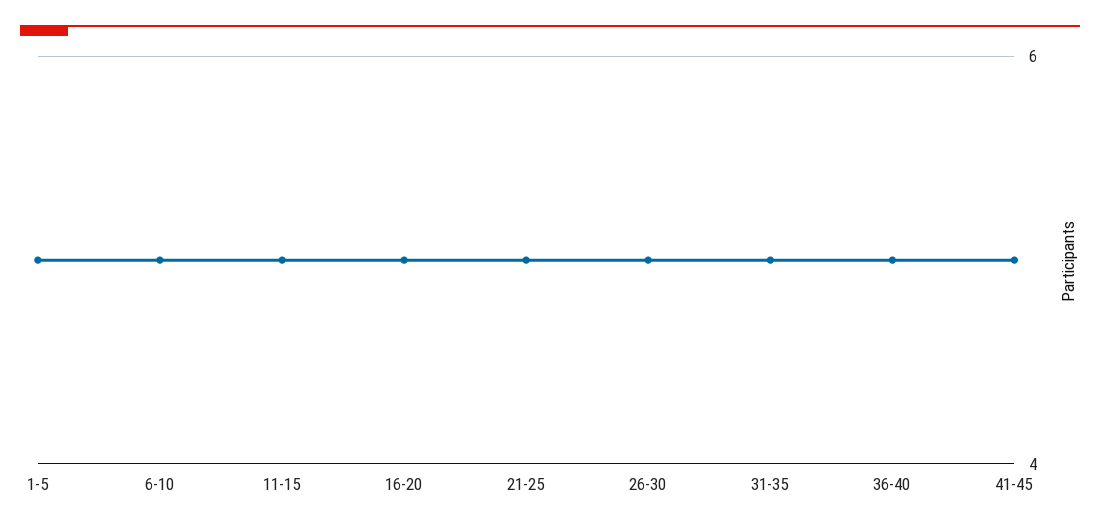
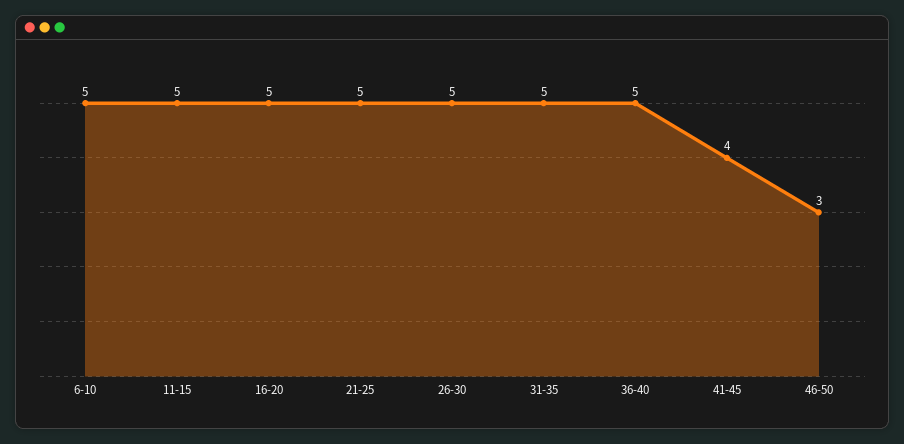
1-5: 5 -> none
41-45: 5 -> 4
46-50: none -> 3

